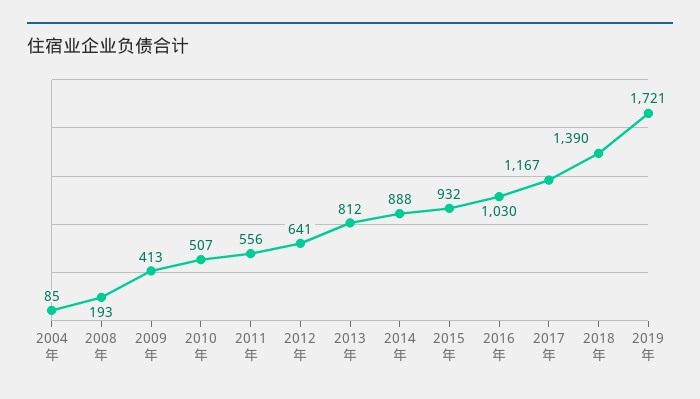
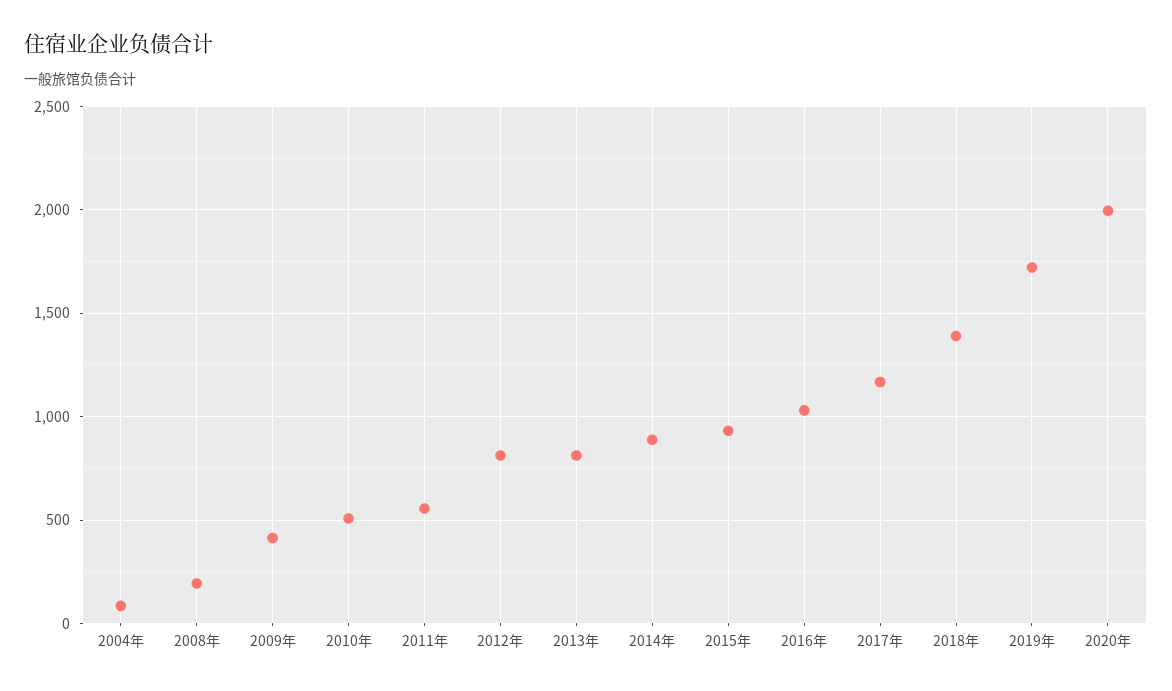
2012年: 641 -> 800
2020年: none -> 2000

